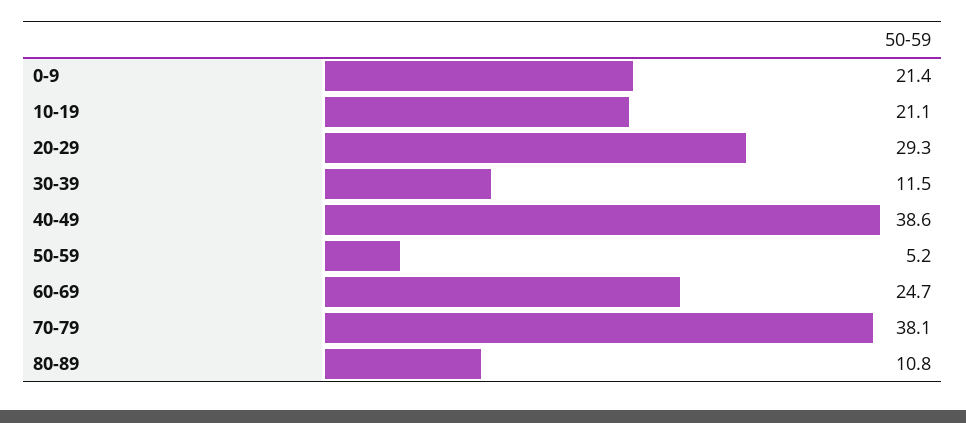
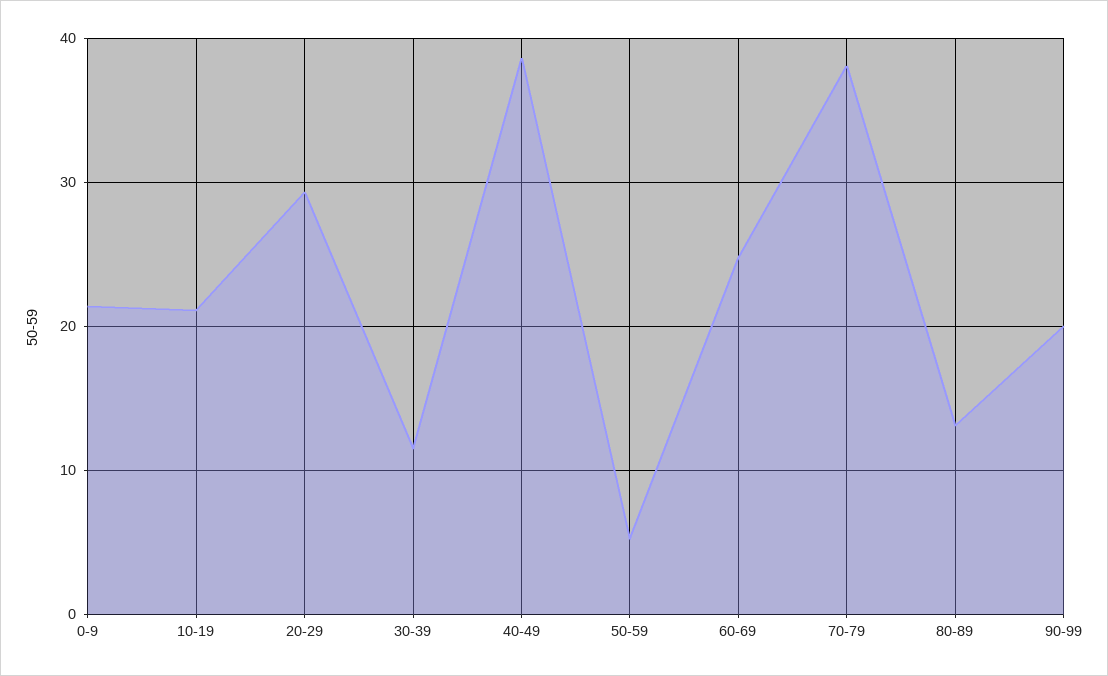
80-89: 10.8 -> 13
90-99: none -> 20

